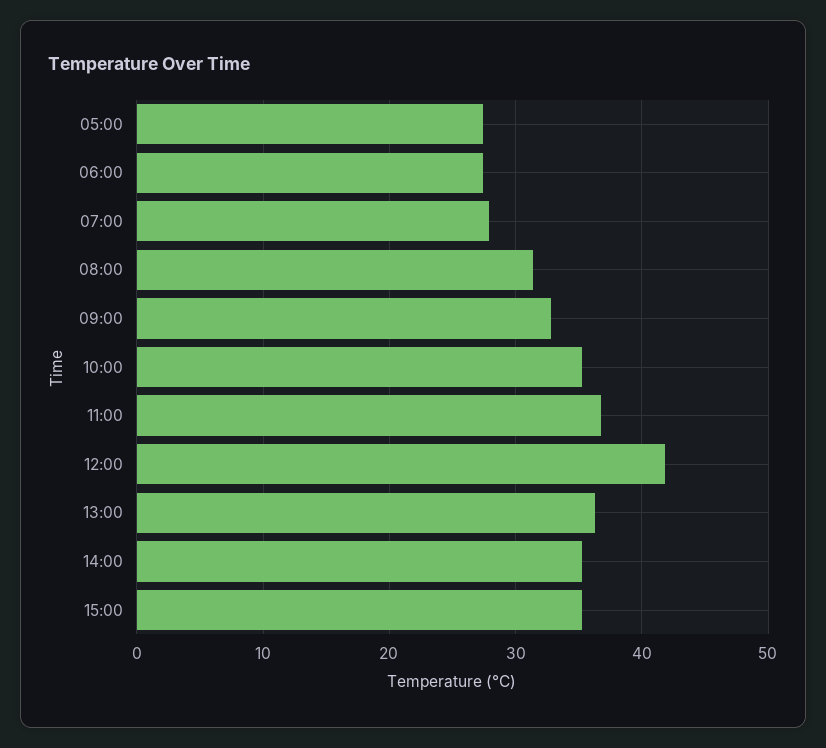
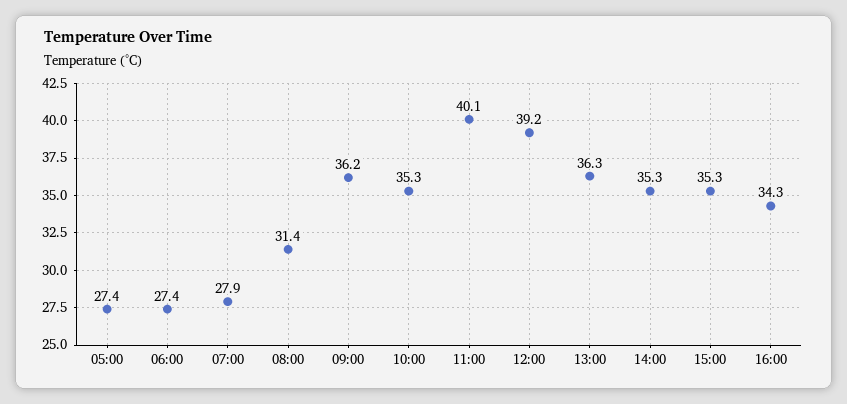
09:00: 33 -> 36.2
11:00: 37 -> 40.1
12:00: 42 -> 39.2
16:00: none -> 34.3

